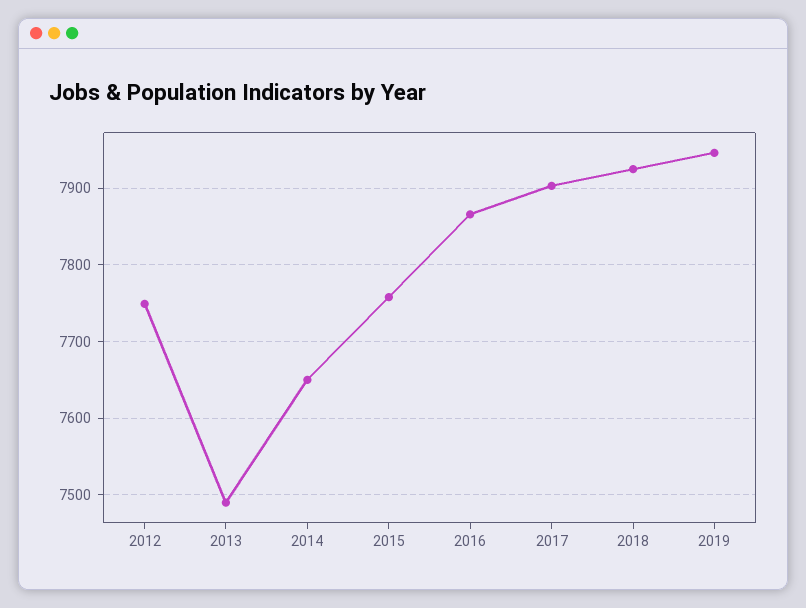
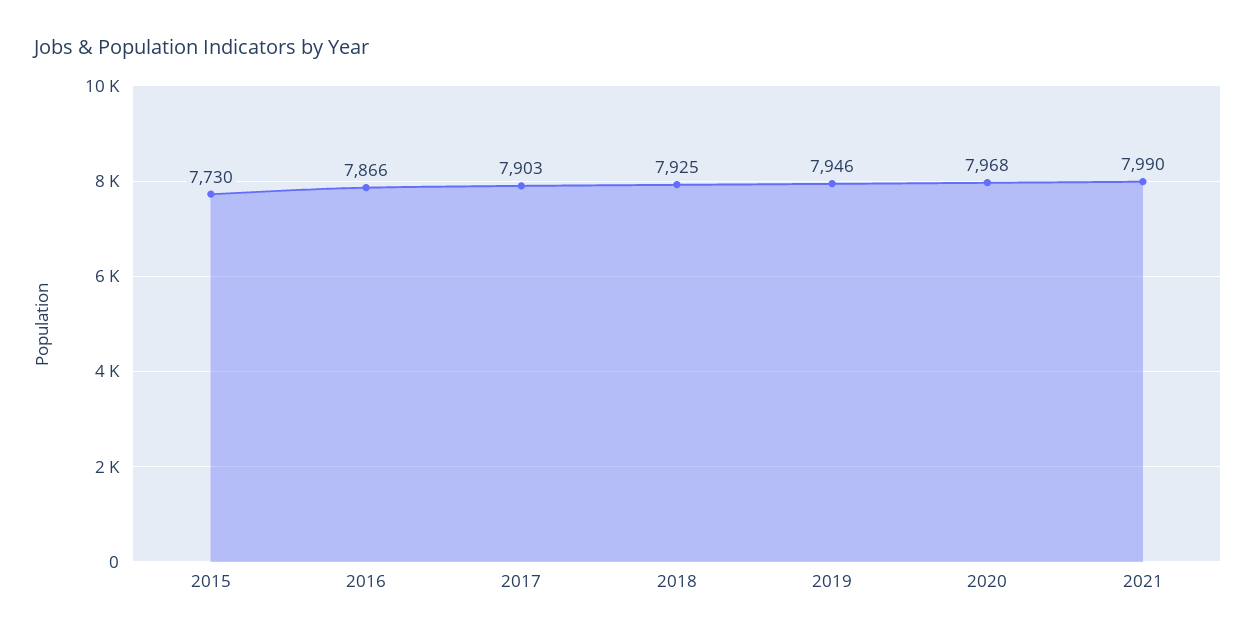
2012: 7750 -> none
2013: 7490 -> none
2014: 7650 -> none
2015: 7760 -> 7730
2020: none -> 7968
2021: none -> 7990

